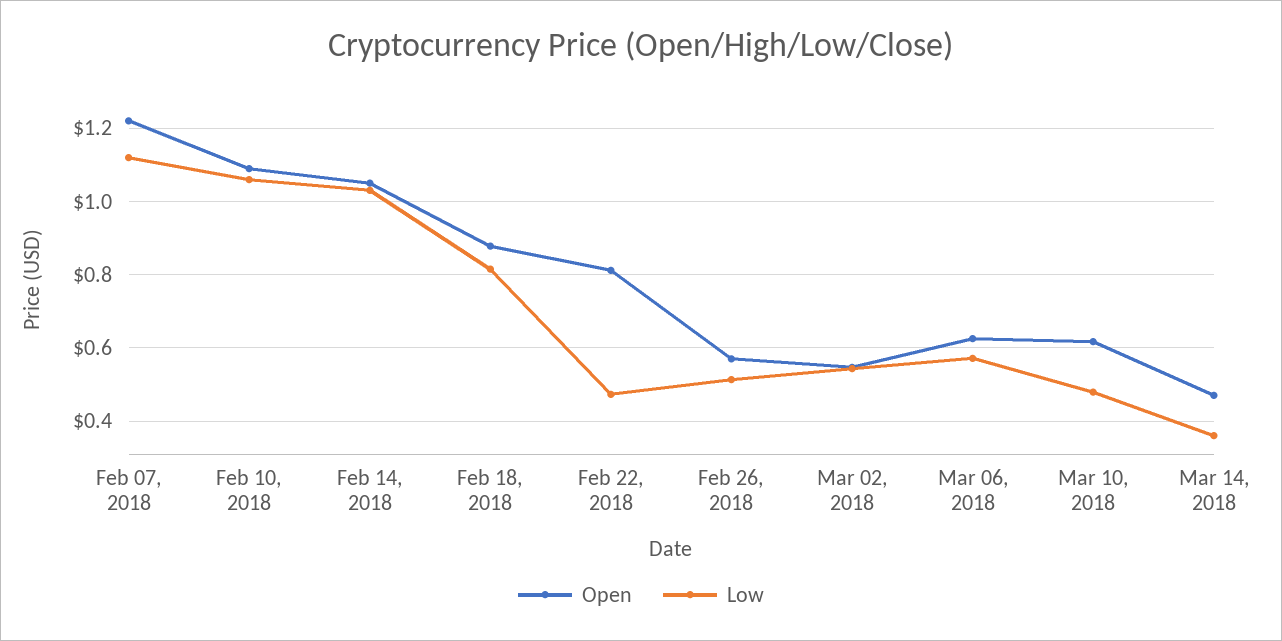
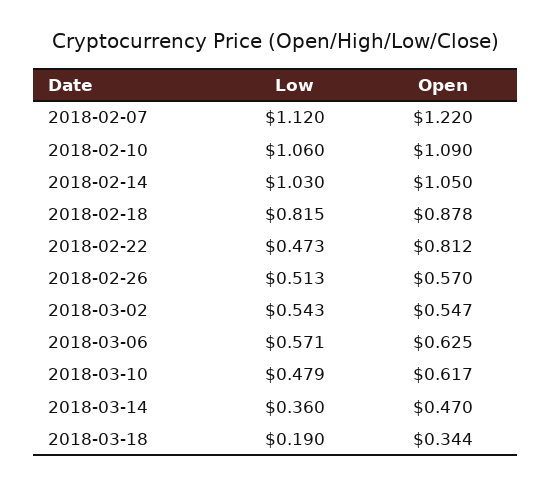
Low, 2018-03-18: none -> 0.19
Open, 2018-03-18: none -> 0.344

